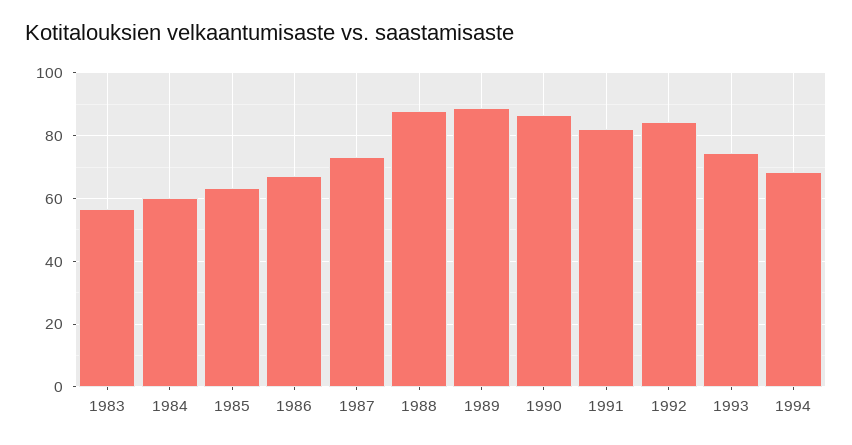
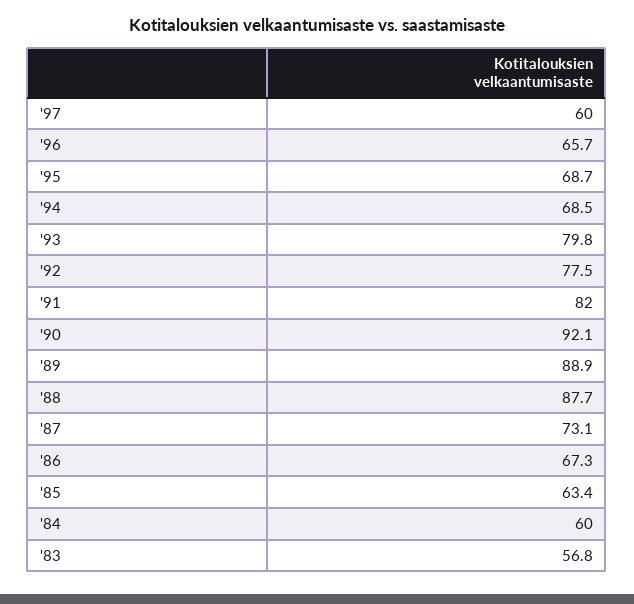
1990: 86 -> 92.1
1992: 84 -> 77.5
1993: 74 -> 79.8
'97: none -> 60
'96: none -> 65.7
'95: none -> 68.7

